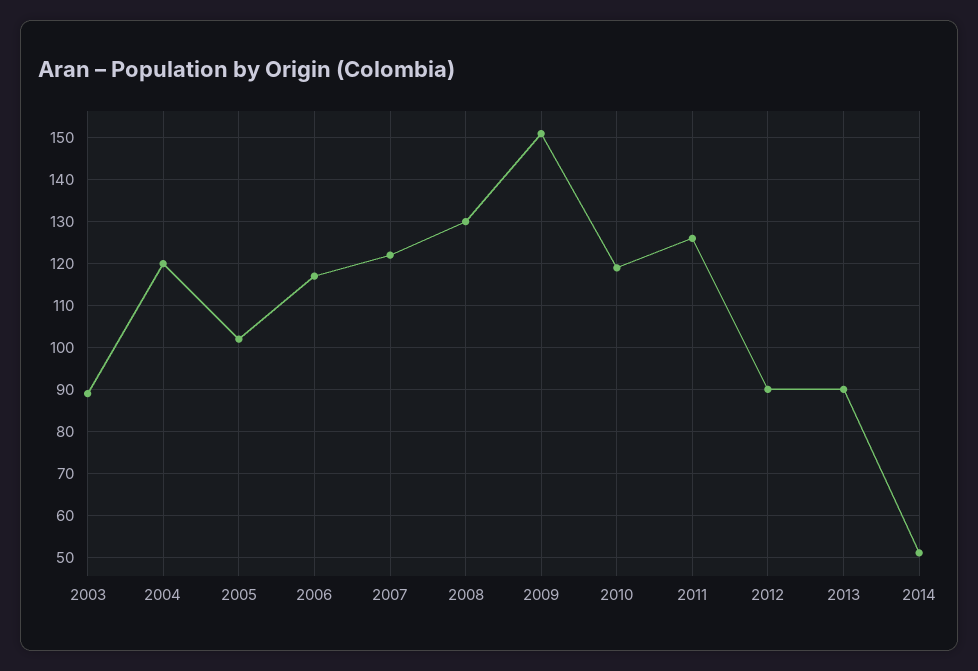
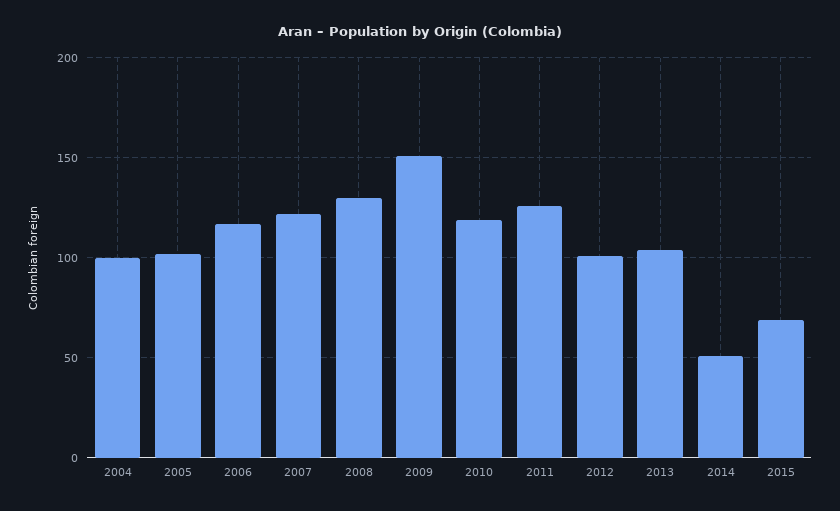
2003: 90 -> none
2004: 120 -> 100
2012: 90 -> 100
2013: 90 -> 105
2015: none -> 70

